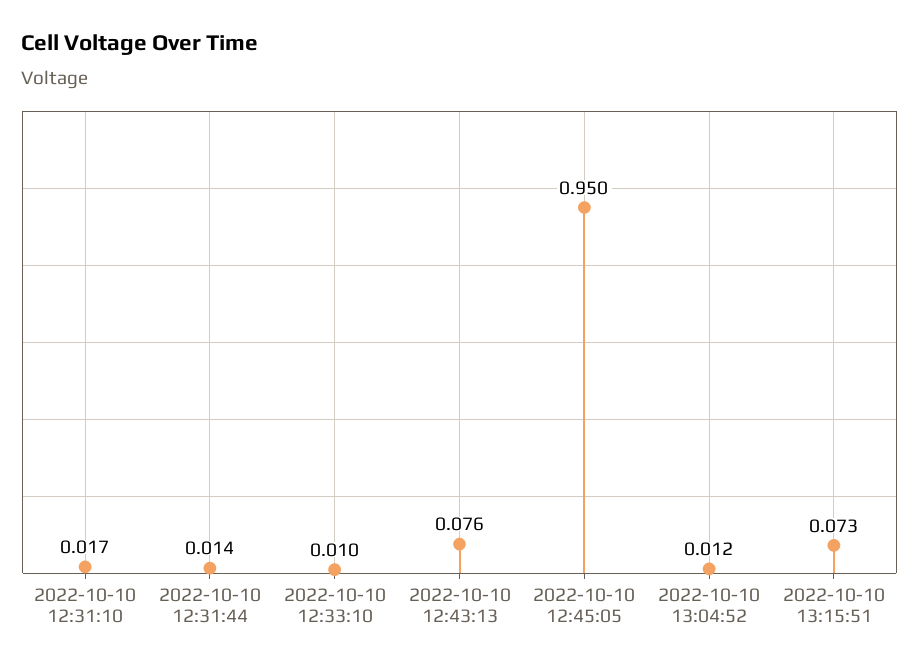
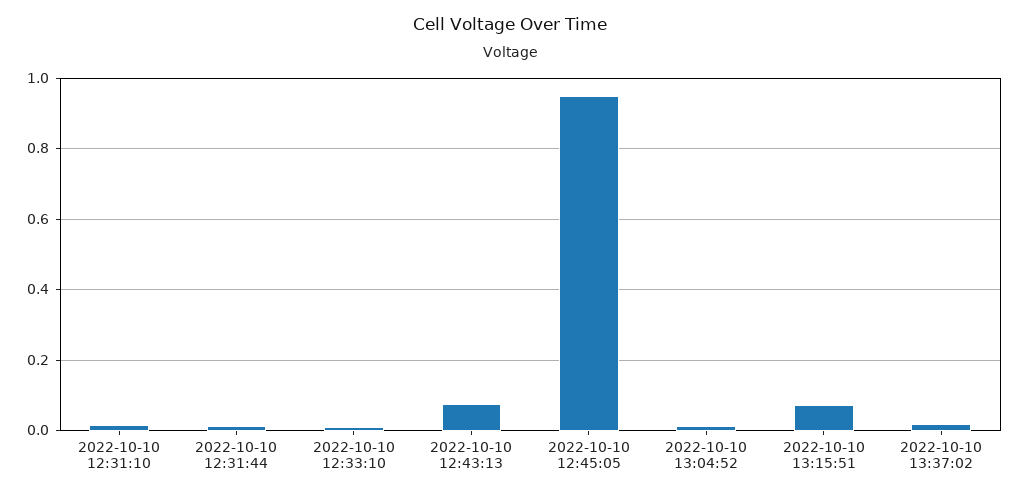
2022-10-10 13:37:02: none -> 0.02

